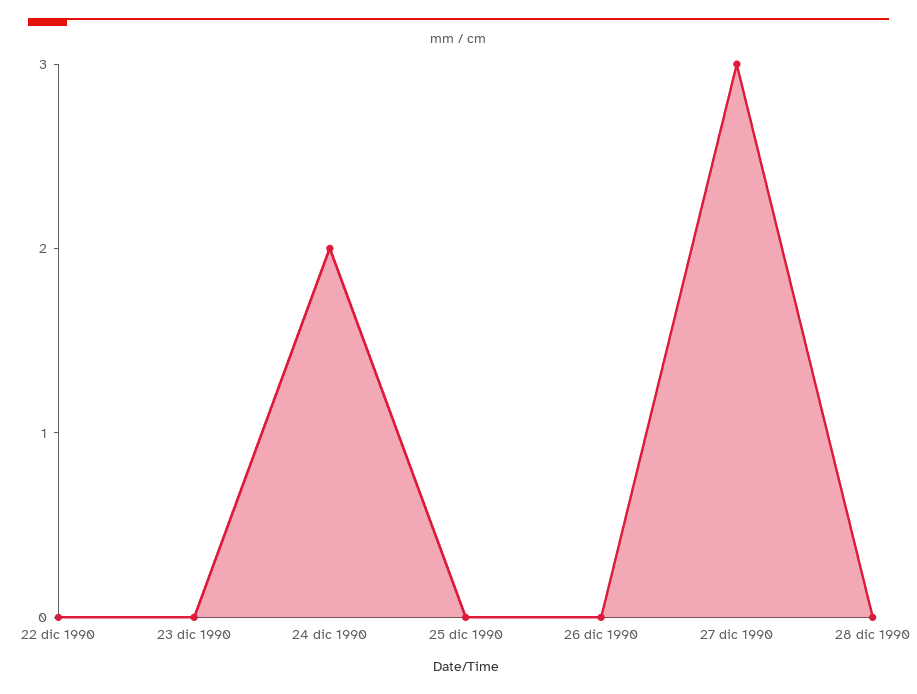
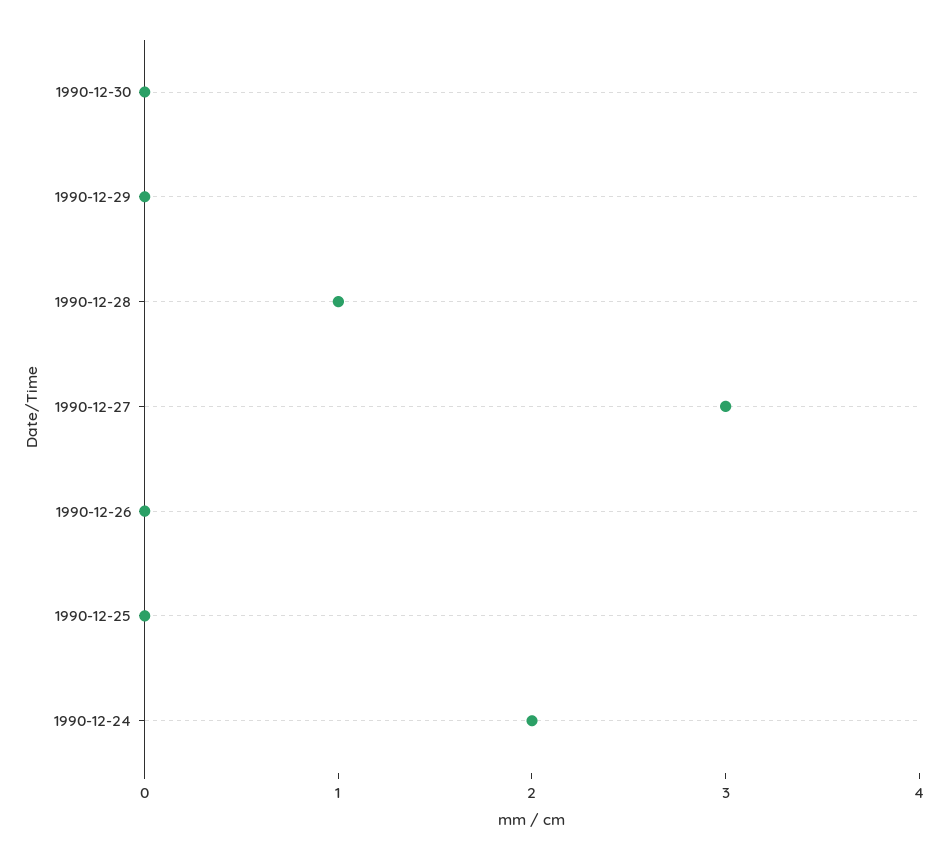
22 dic 1990: 0 -> none
23 dic 1990: 0 -> none
28 dic 1990: 0 -> 1
1990-12-30: none -> 0
1990-12-29: none -> 0

